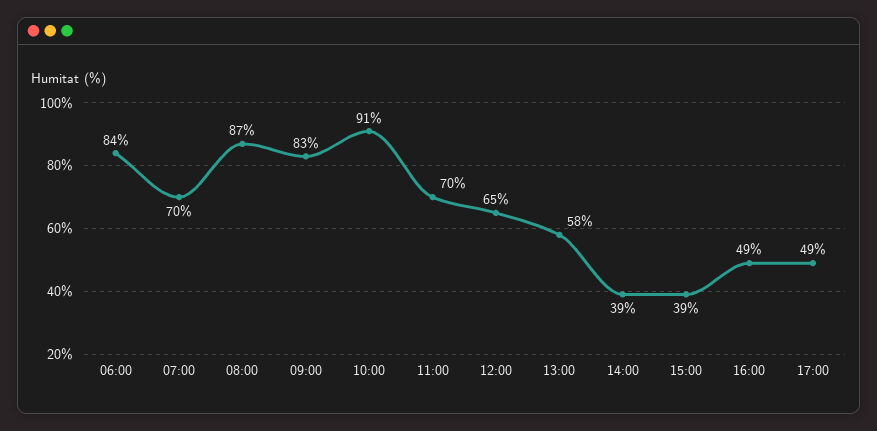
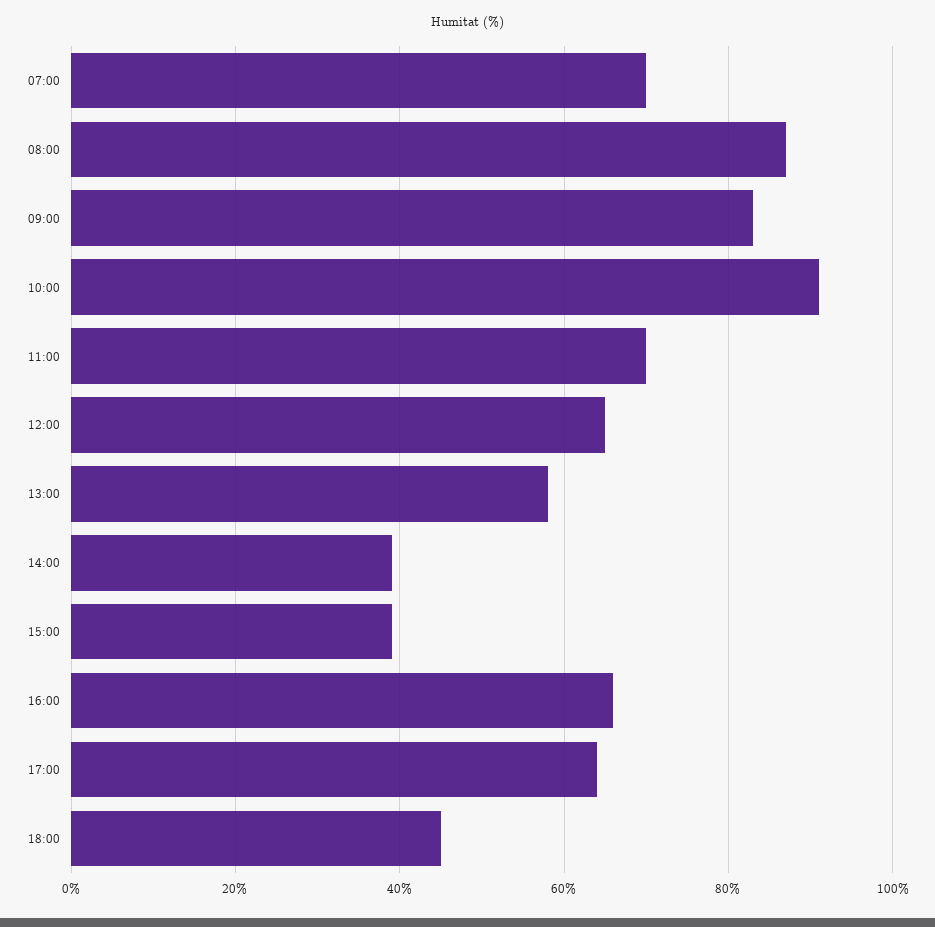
06:00: 84 -> none
16:00: 49 -> 65
17:00: 49 -> 65
18:00: none -> 45

